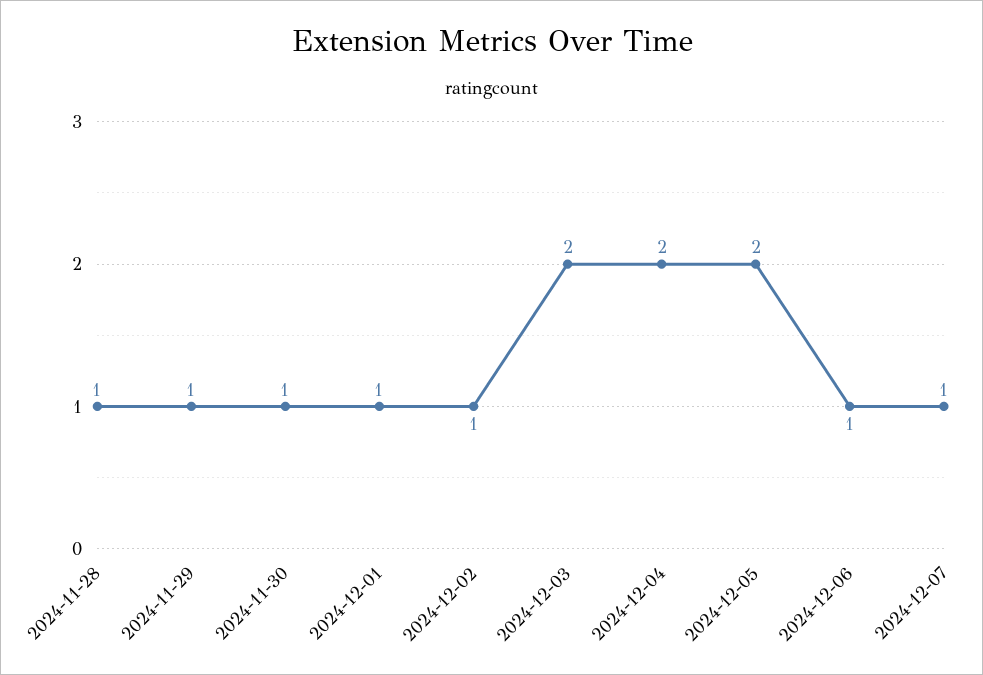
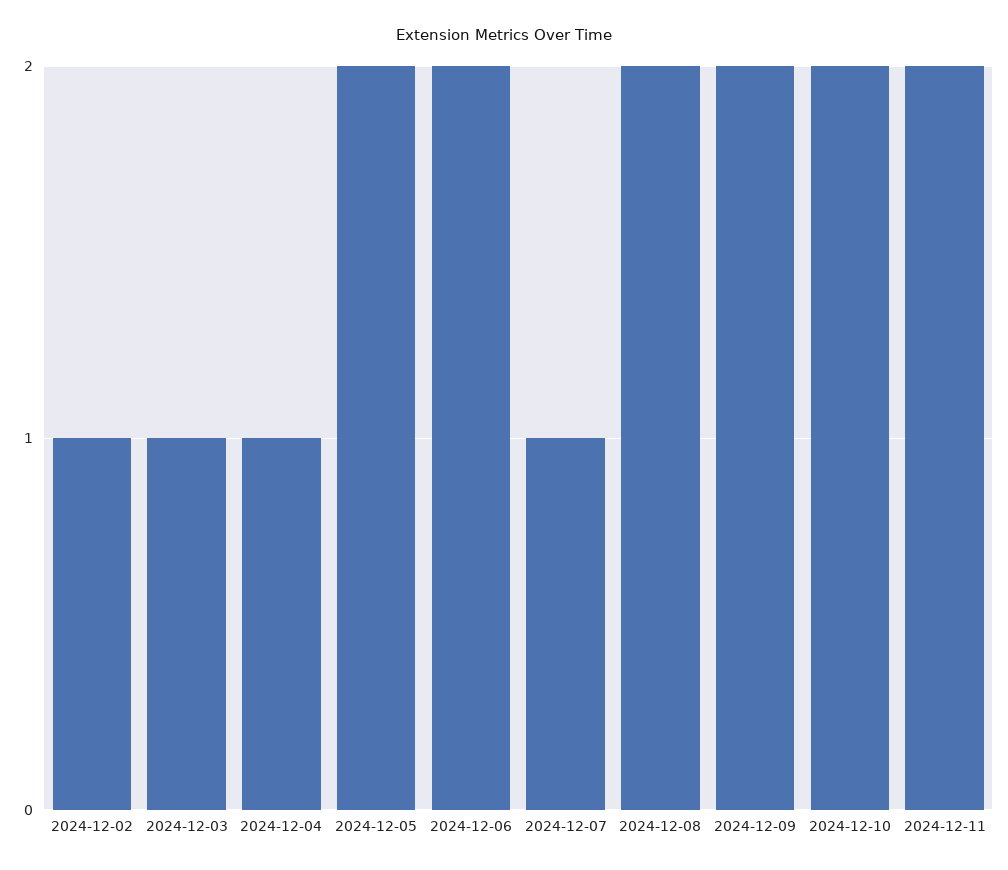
2024-11-28: 1 -> none
2024-11-29: 1 -> none
2024-11-30: 1 -> none
2024-12-01: 1 -> none
2024-12-03: 2 -> 1
2024-12-04: 2 -> 1
2024-12-06: 1 -> 2
2024-12-08: none -> 2
2024-12-09: none -> 2
2024-12-10: none -> 2
2024-12-11: none -> 2

